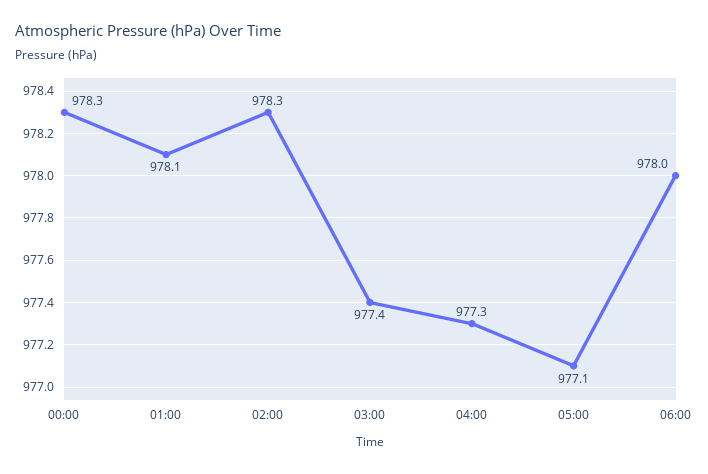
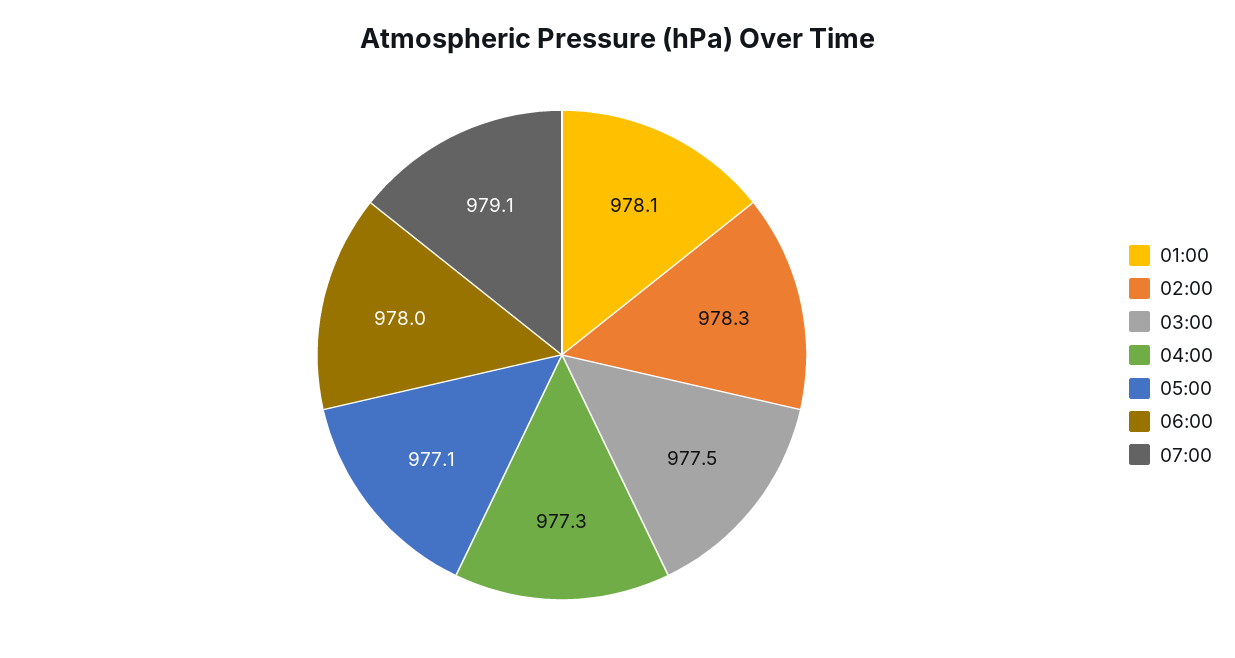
00:00: 978.3 -> none
03:00: 977.4 -> 977.5
07:00: none -> 979.1

